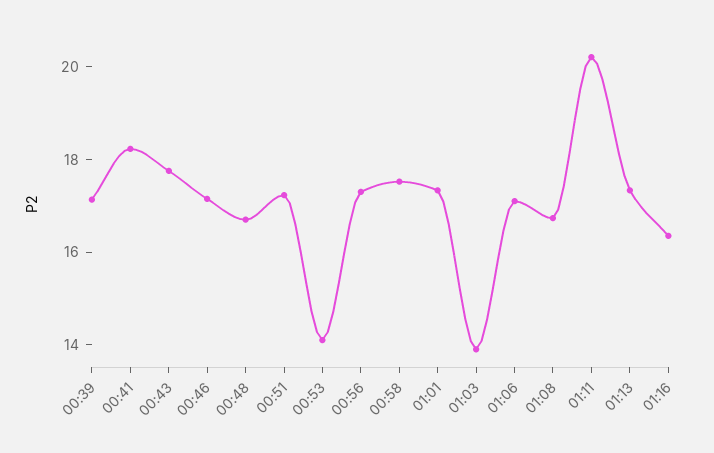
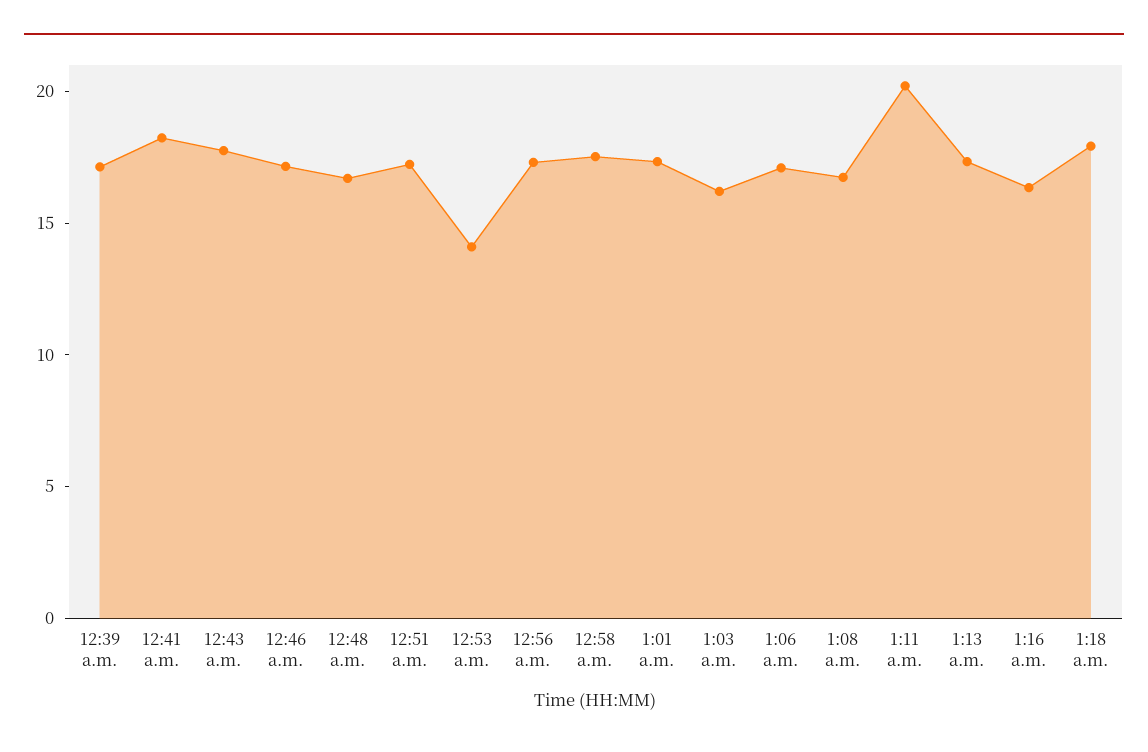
01:03: 14 -> 16
1:18 a.m.: none -> 18

